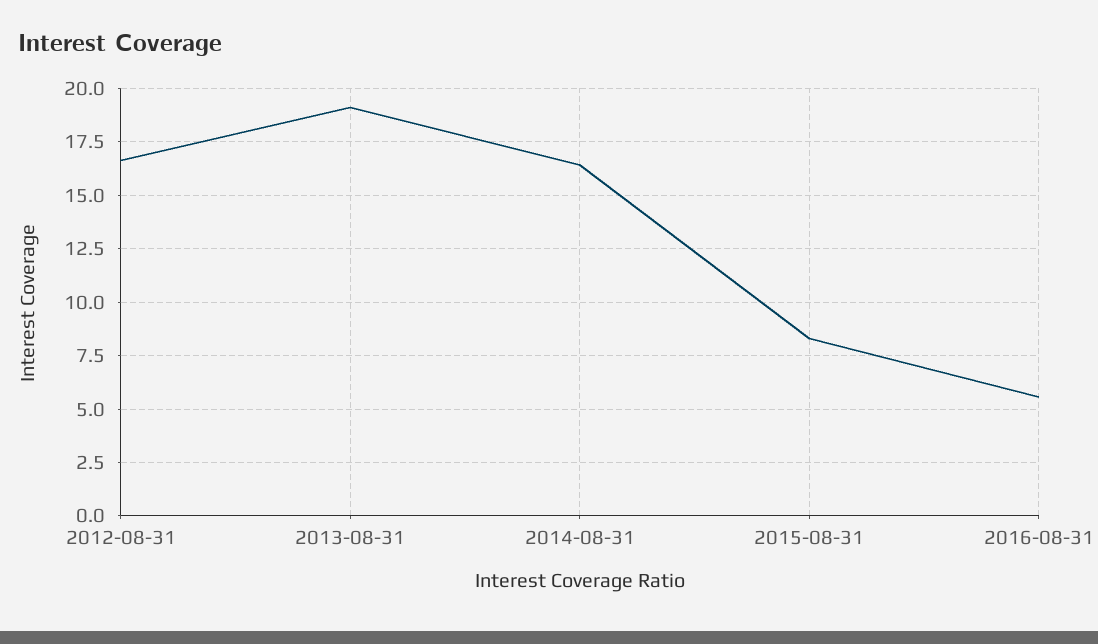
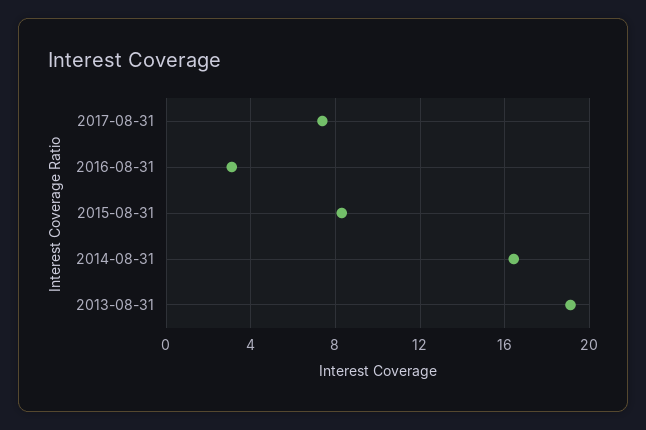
2012-08-31: 16.5 -> none
2016-08-31: 5.5 -> 3
2017-08-31: none -> 7.5

